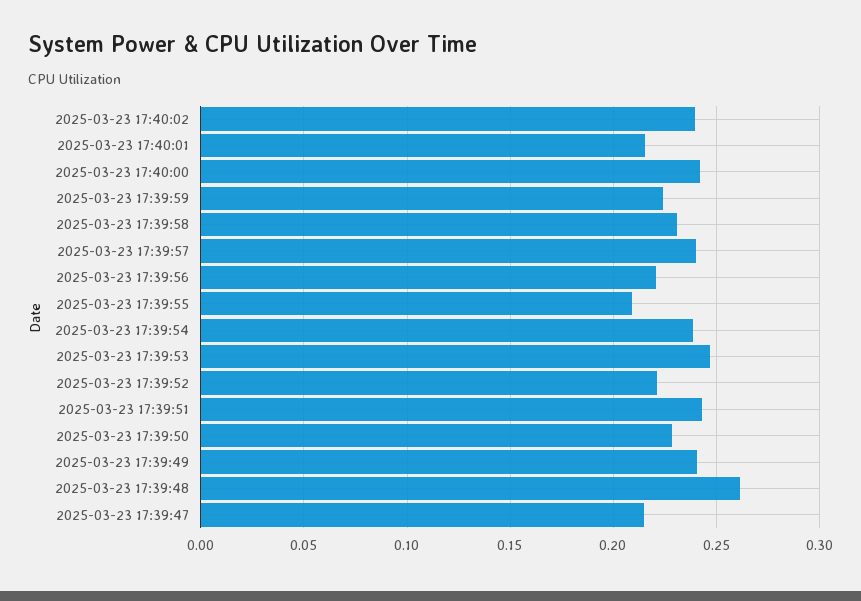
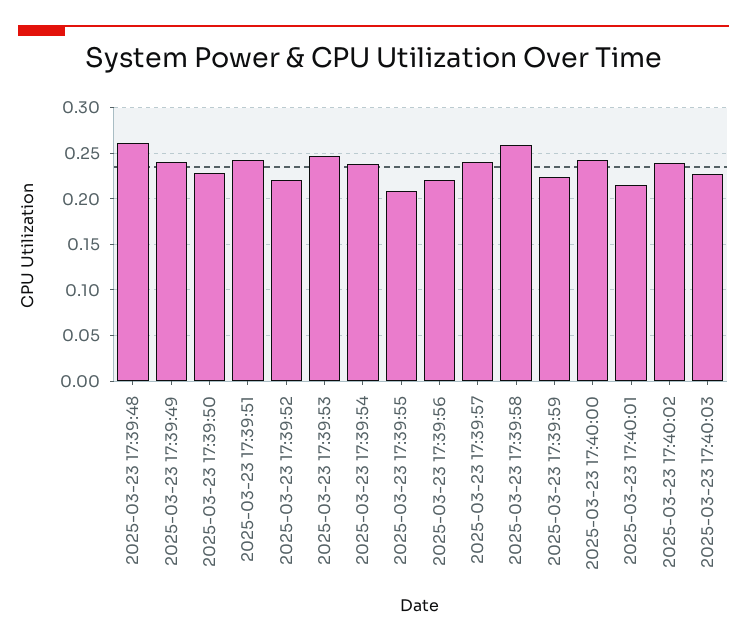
2025-03-23 17:39:58: 0.23 -> 0.26
2025-03-23 17:39:47: 0.215 -> none
2025-03-23 17:40:03: none -> 0.23

